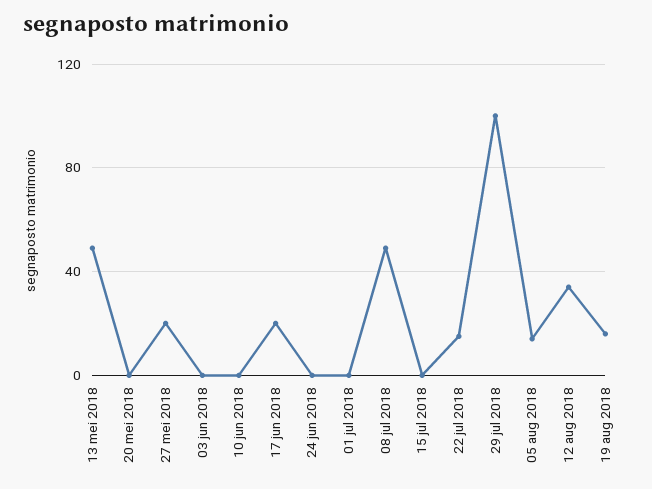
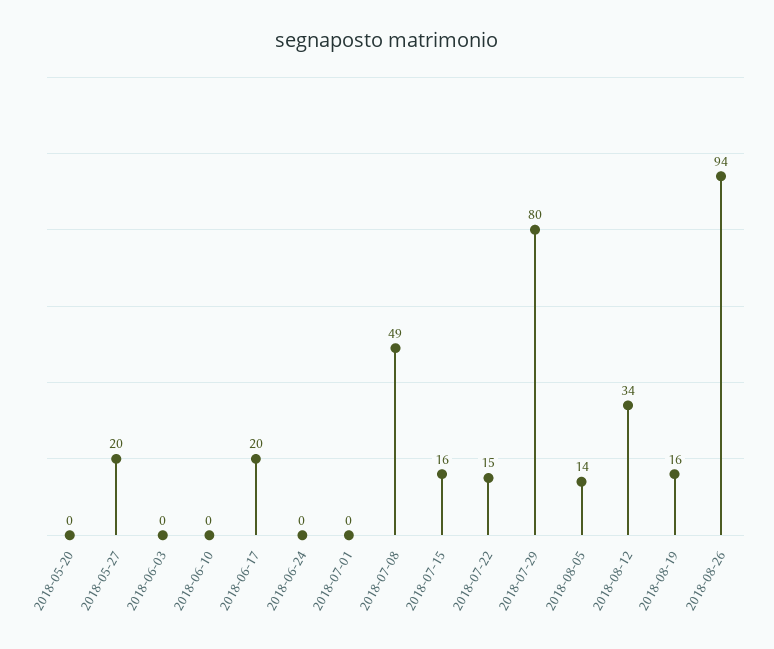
13 mei 2018: 50 -> none
15 jul 2018: 0 -> 16
29 jul 2018: 100 -> 80
2018-08-26: none -> 94

